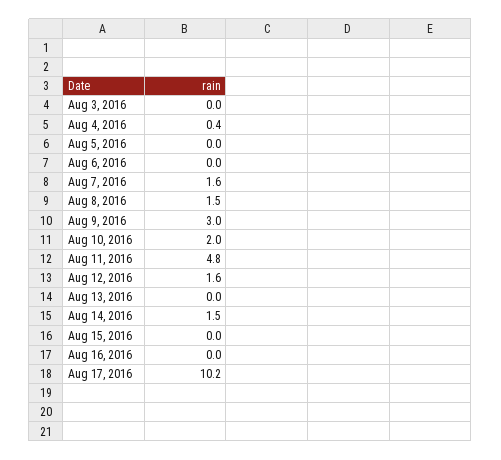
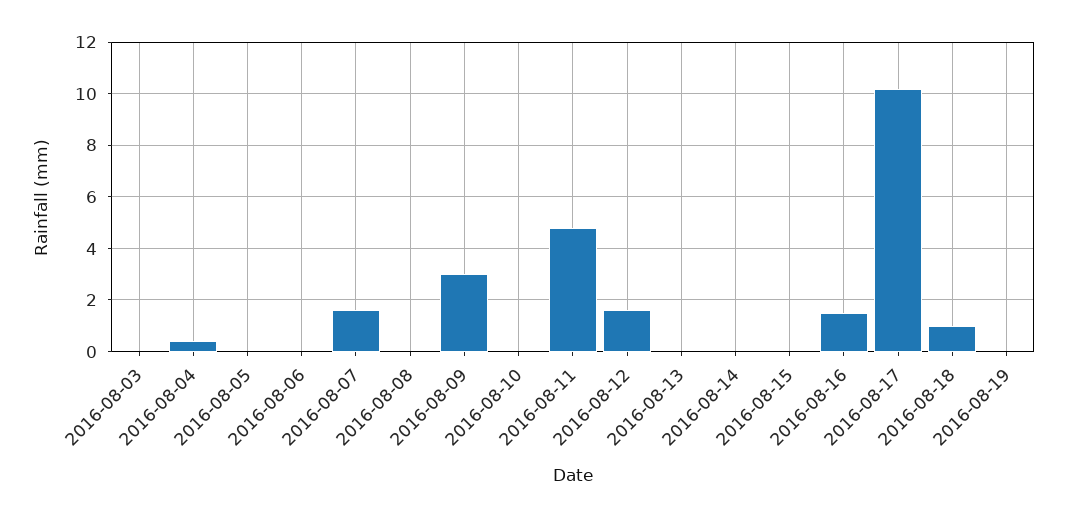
Aug 8, 2016: 1.5 -> 0
Aug 10, 2016: 2 -> 0
Aug 14, 2016: 1.5 -> 0
Aug 16, 2016: 0 -> 1.5
2016-08-18: none -> 1
2016-08-19: none -> 0

